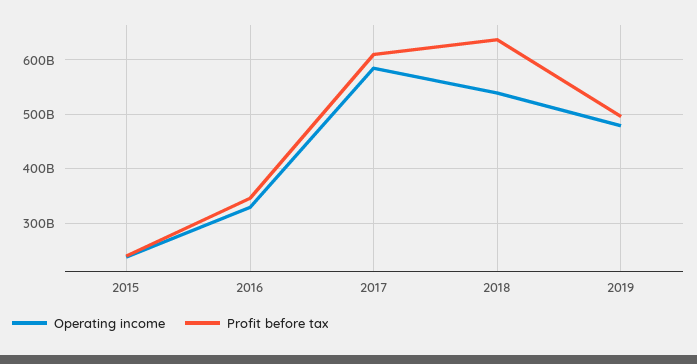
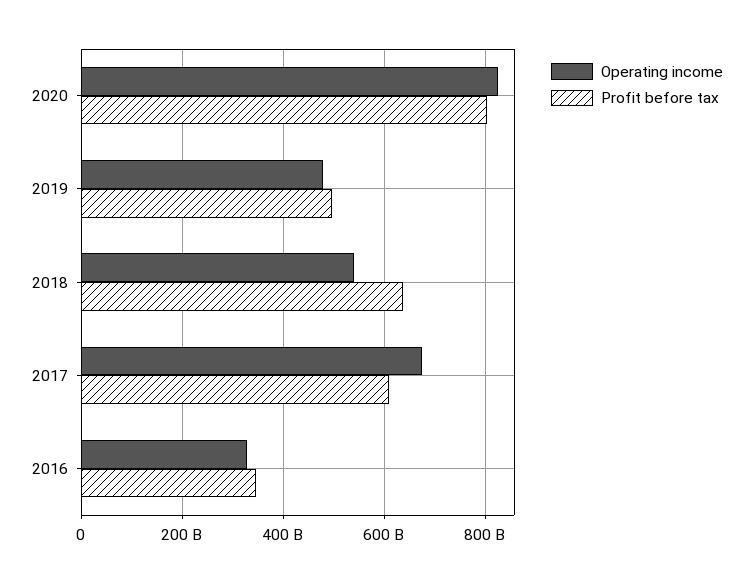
Operating income, 2015: 240000000000 -> none
Profit before tax, 2015: 240000000000 -> none
Operating income, 2017: 580000000000 -> 680000000000
Operating income, 2020: none -> 820000000000
Profit before tax, 2020: none -> 800000000000

